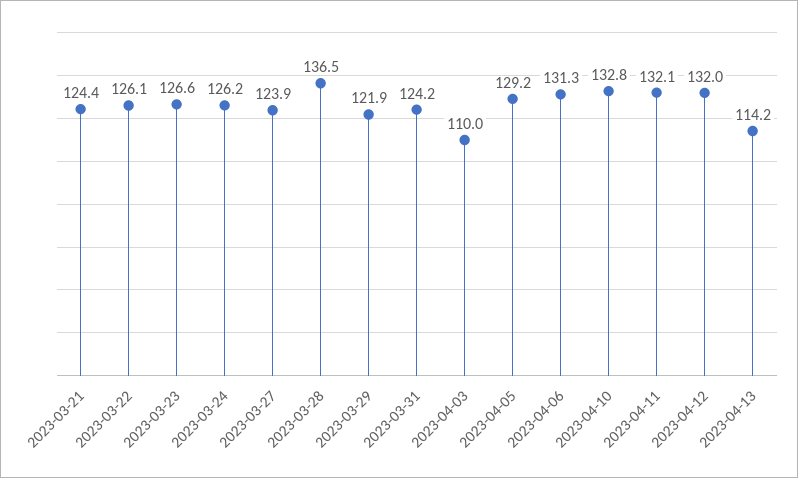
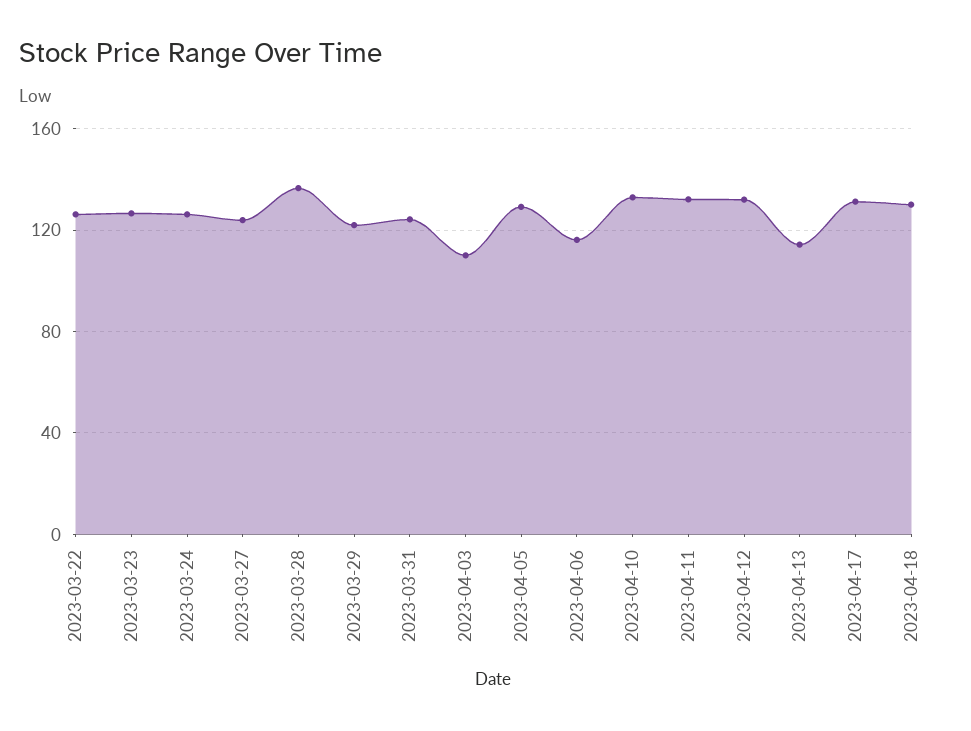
2023-03-21: 124.4 -> none
2023-04-06: 131.3 -> 115
2023-04-17: none -> 130
2023-04-18: none -> 130

